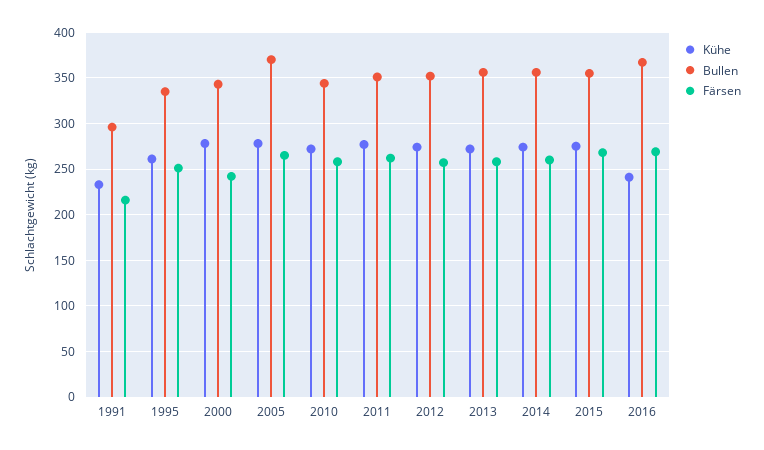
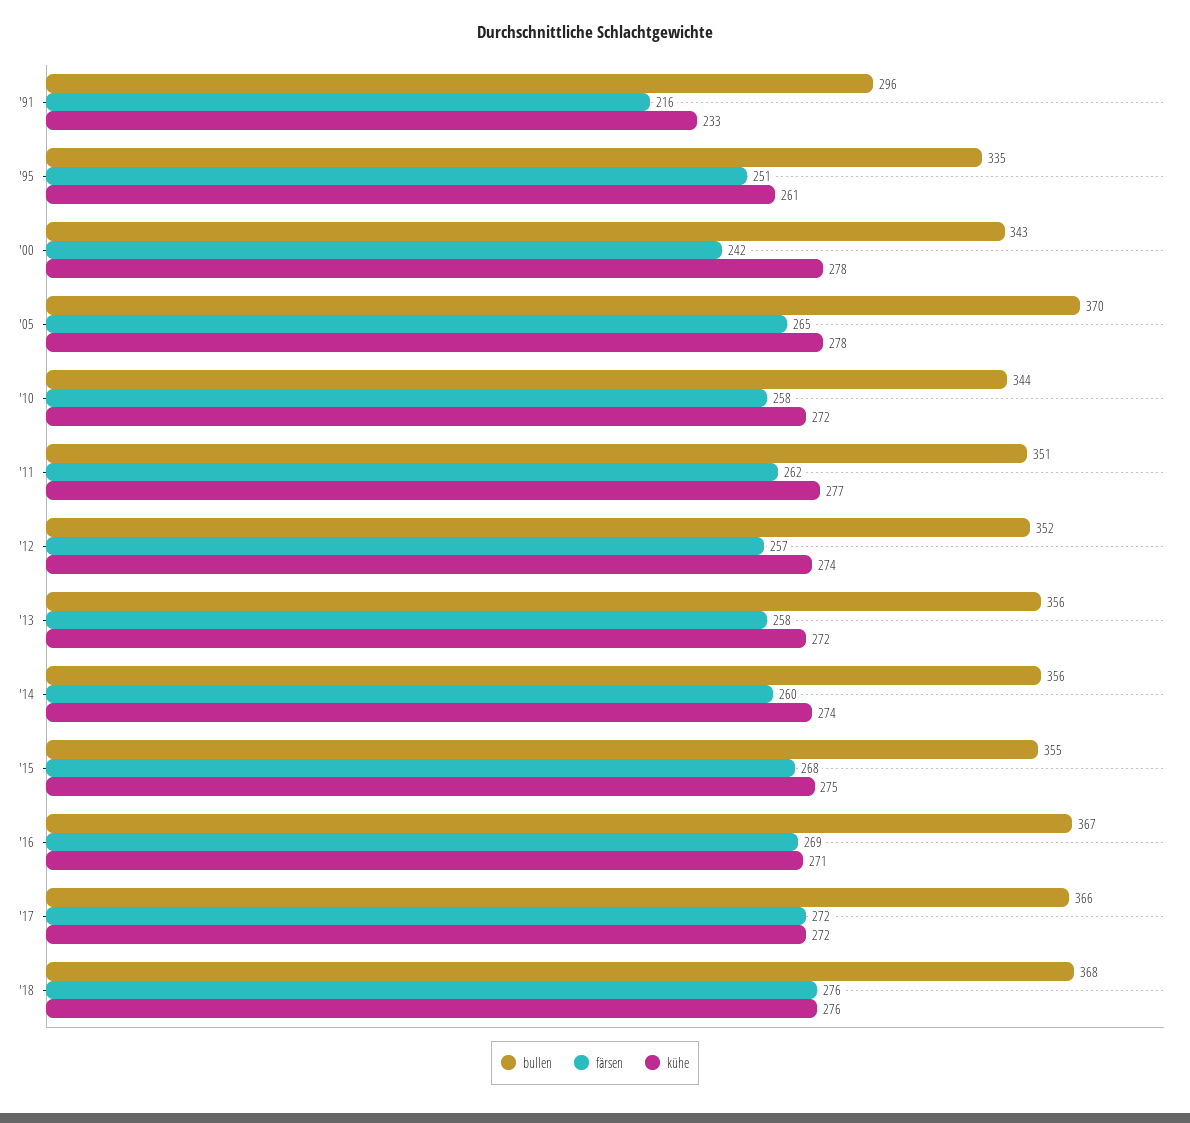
Kühe, 2016: 240 -> 271
Bullen, '17: none -> 366
Färsen, '17: none -> 272
Kühe, '17: none -> 272
Bullen, '18: none -> 368
Färsen, '18: none -> 276
Kühe, '18: none -> 276

